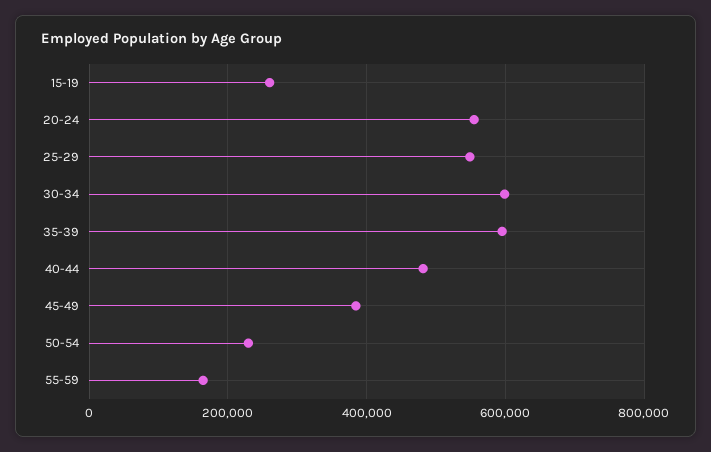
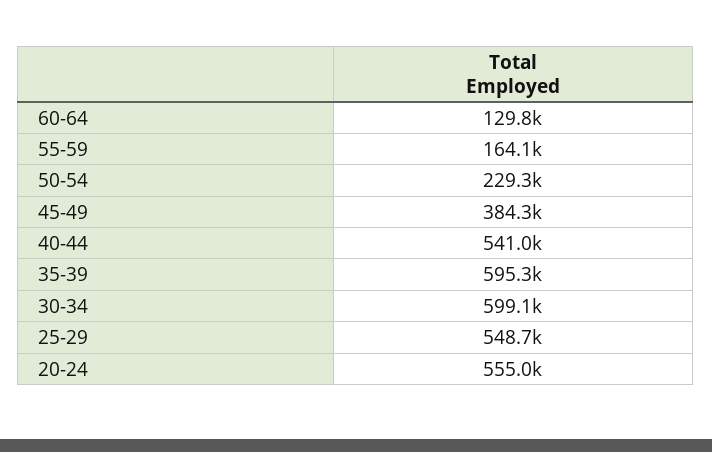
15-19: 260000 -> none
40-44: 480000 -> 541000
60-64: none -> 129800

